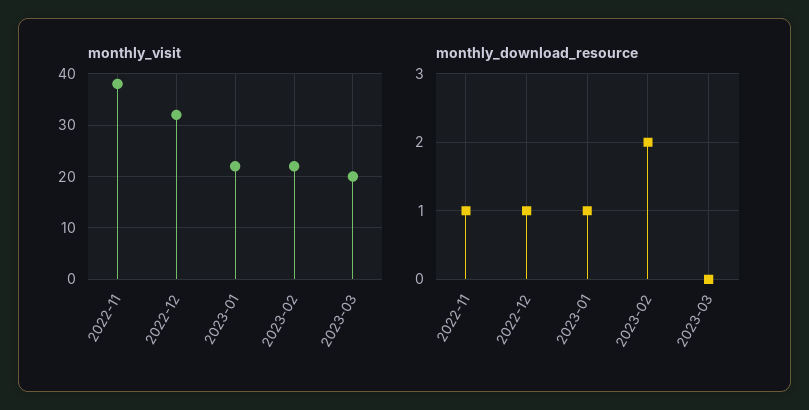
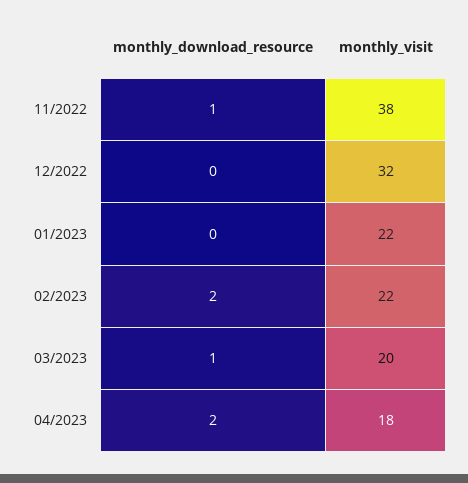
monthly_download_resource, 2022-12: 1 -> 0
monthly_download_resource, 2023-01: 1 -> 0
monthly_download_resource, 2023-03: 0 -> 1
monthly_download_resource, 04/2023: none -> 2
monthly_visit, 04/2023: none -> 18

